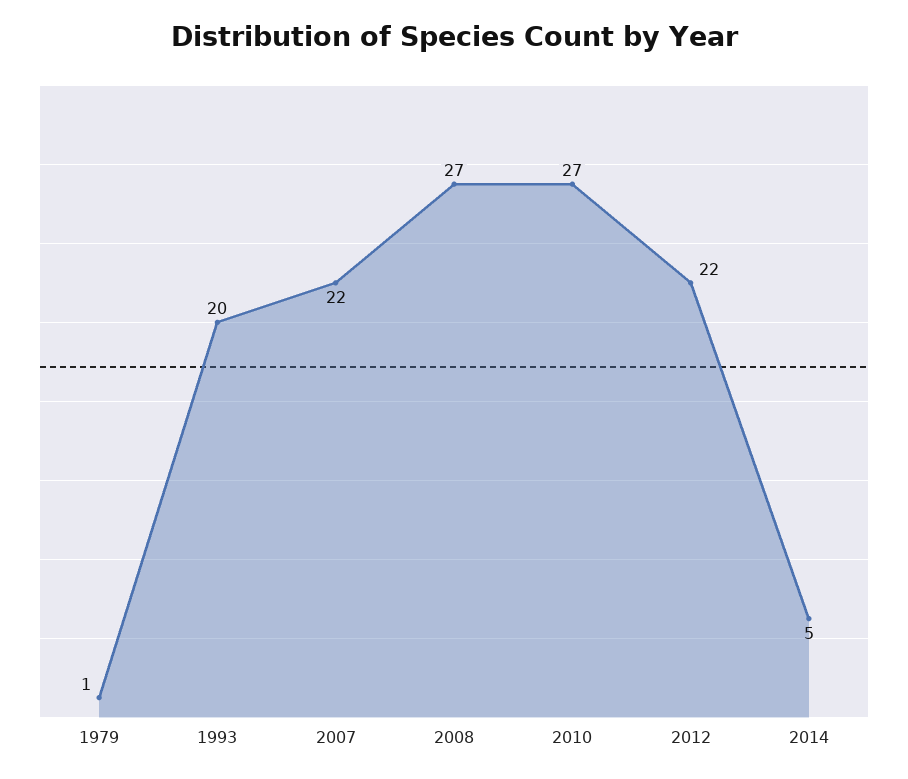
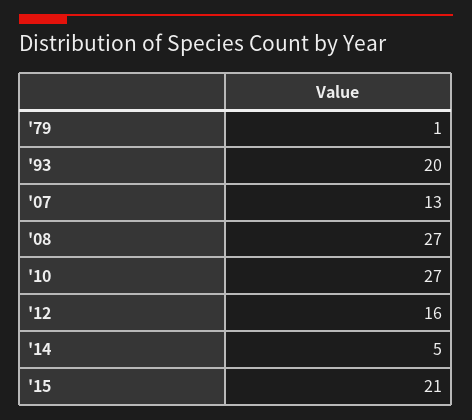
2007: 22 -> 13
2012: 22 -> 16
'15: none -> 21

